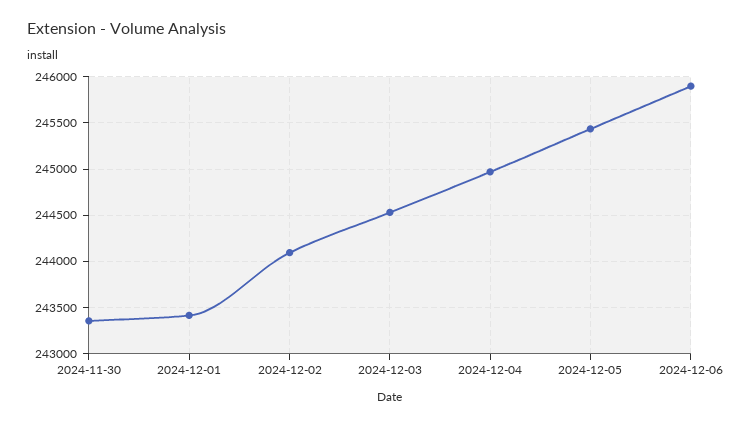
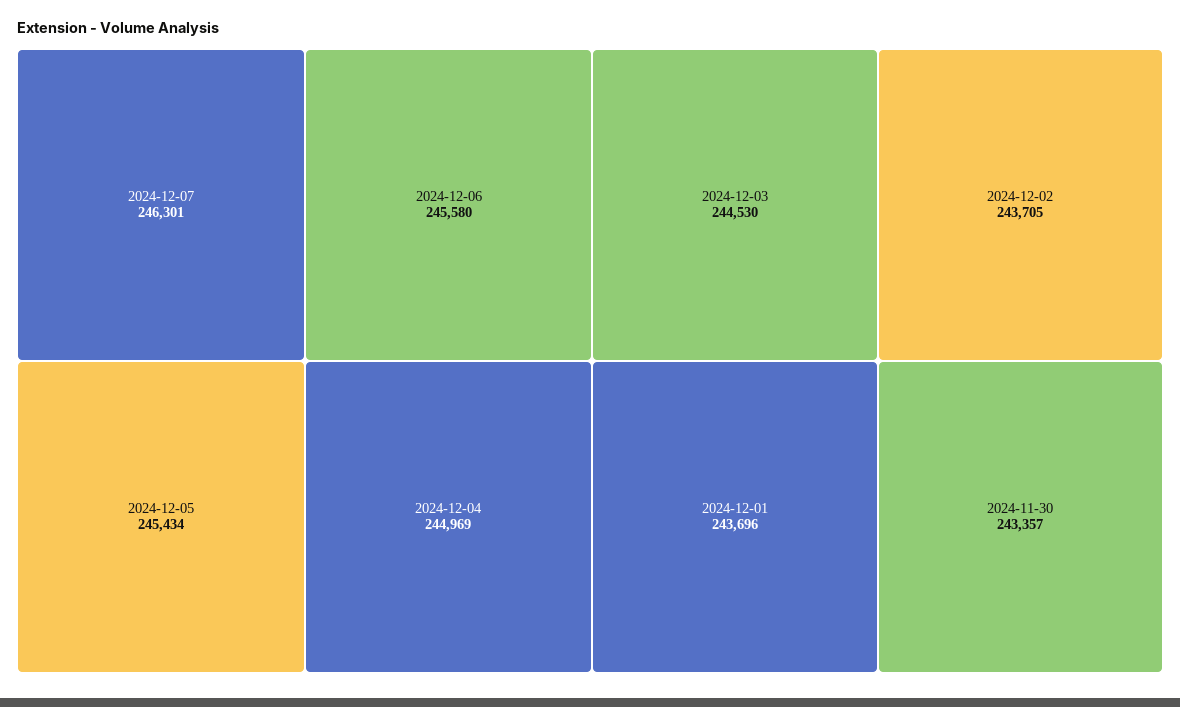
2024-12-01: 243400 -> 243696
2024-12-02: 244100 -> 243705
2024-12-06: 245900 -> 245580
2024-12-07: none -> 246301

